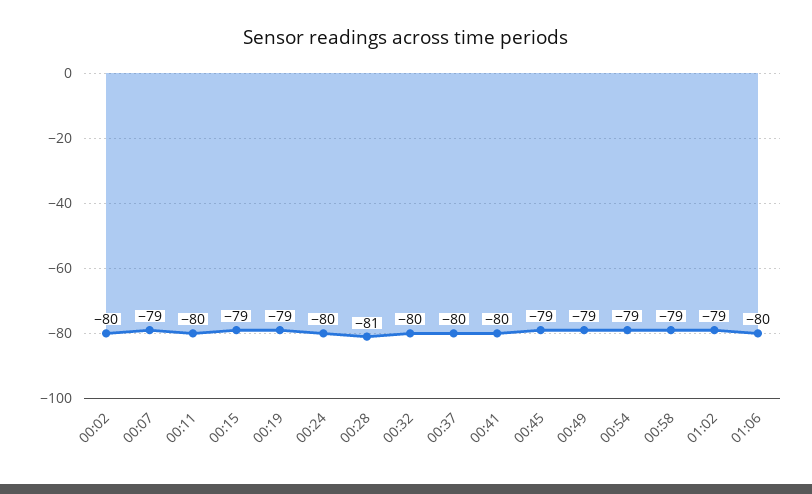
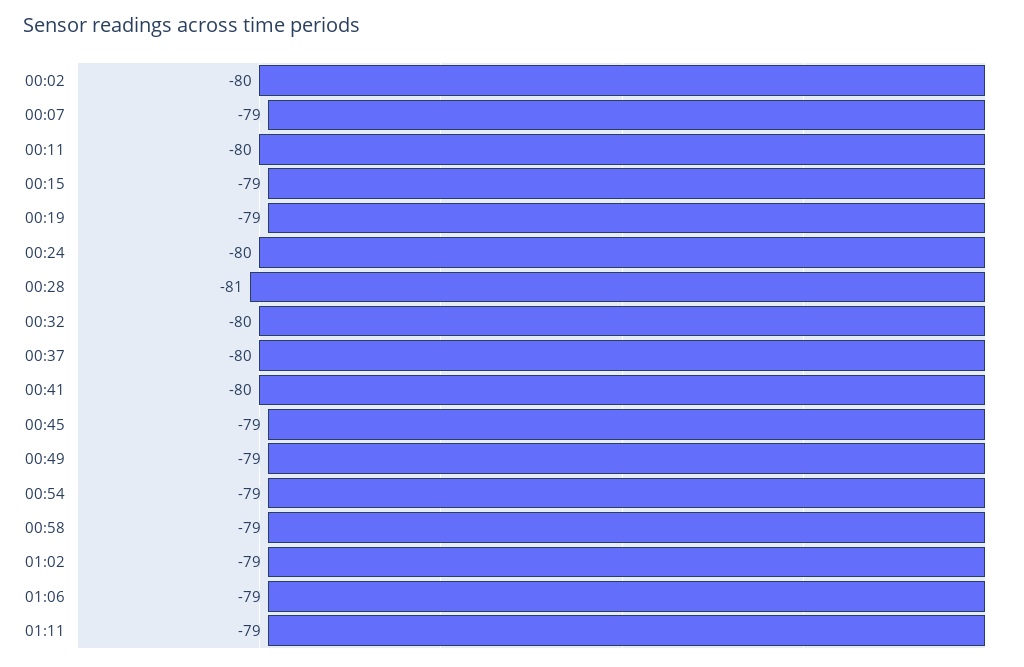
01:06: -80 -> -79
01:11: none -> -79

